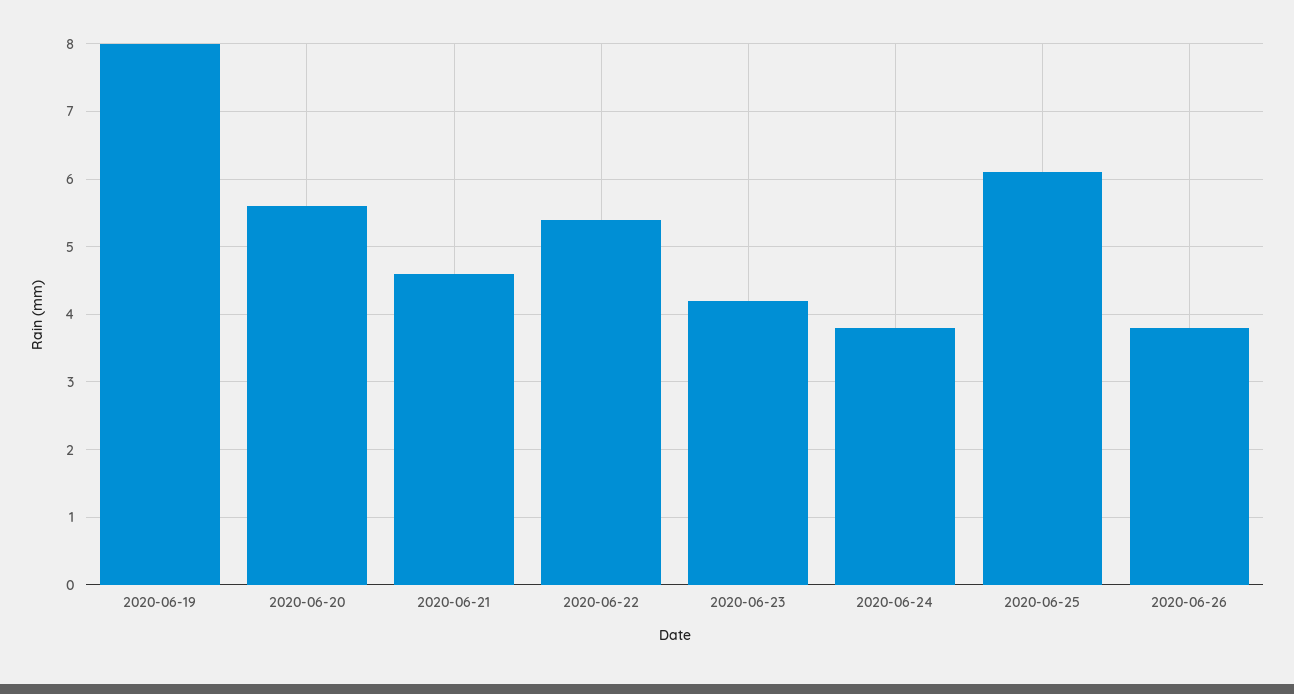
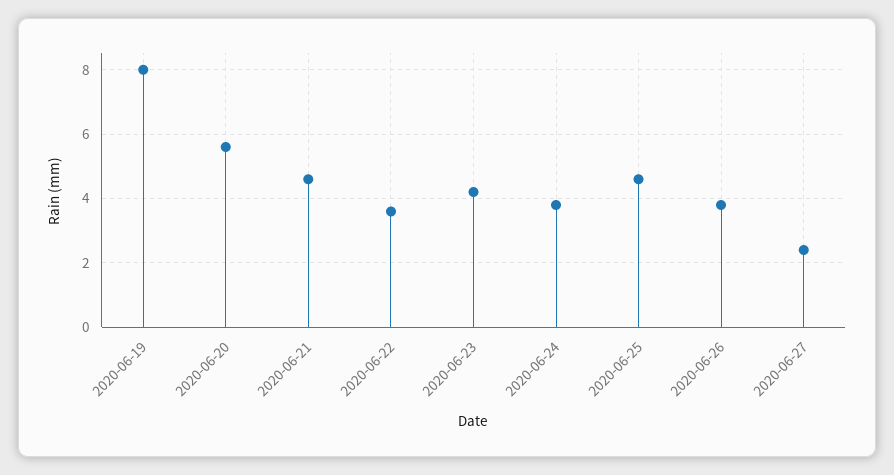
2020-06-22: 5.4 -> 3.5
2020-06-25: 6.1 -> 4.5
2020-06-27: none -> 2.5

